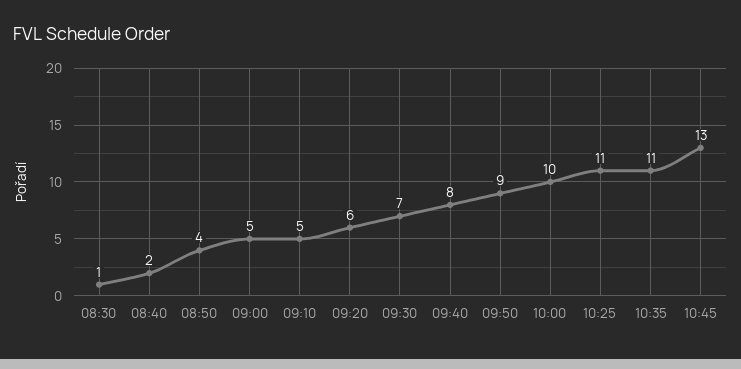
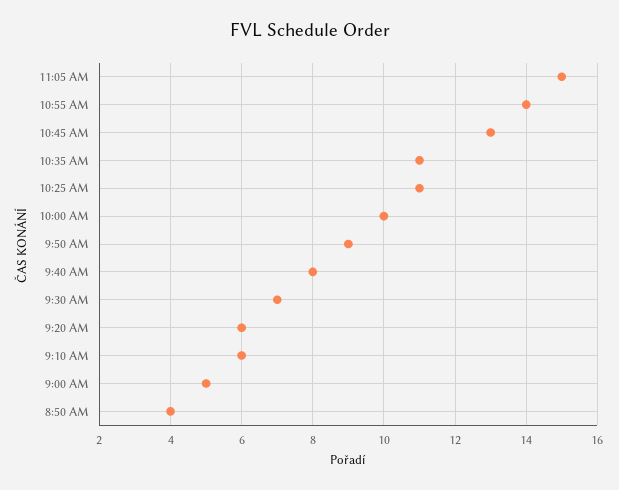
08:30: 1 -> none
08:40: 2 -> none
09:10: 5 -> 6
11:05 AM: none -> 15
10:55 AM: none -> 14

